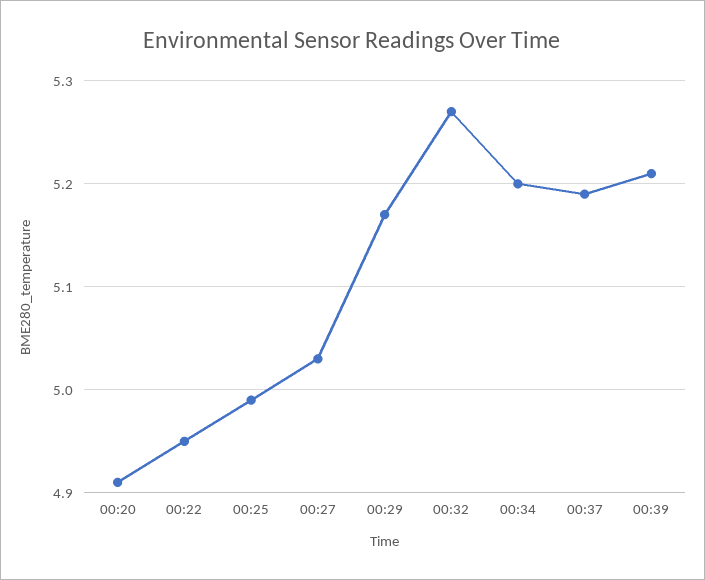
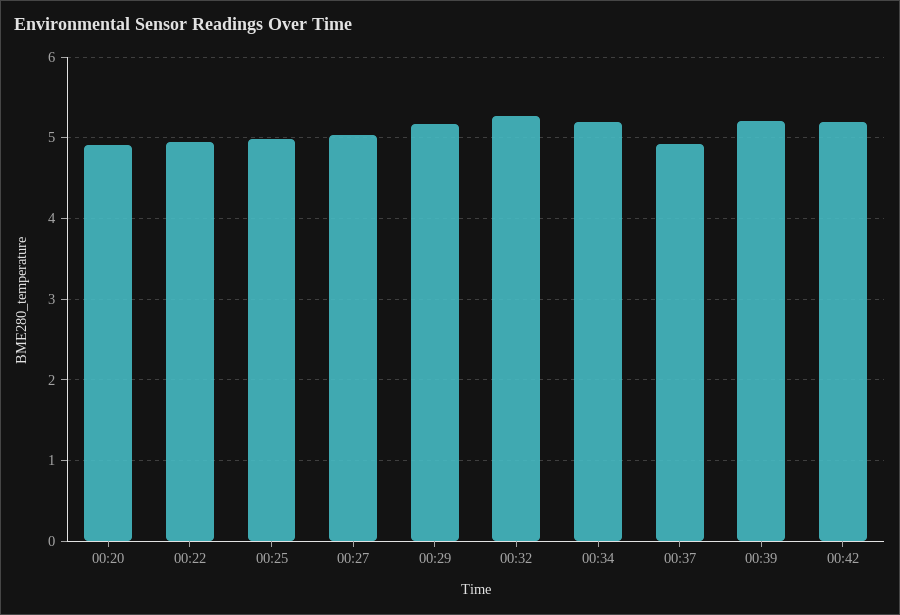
00:37: 5.19 -> 4.9
00:42: none -> 5.2

